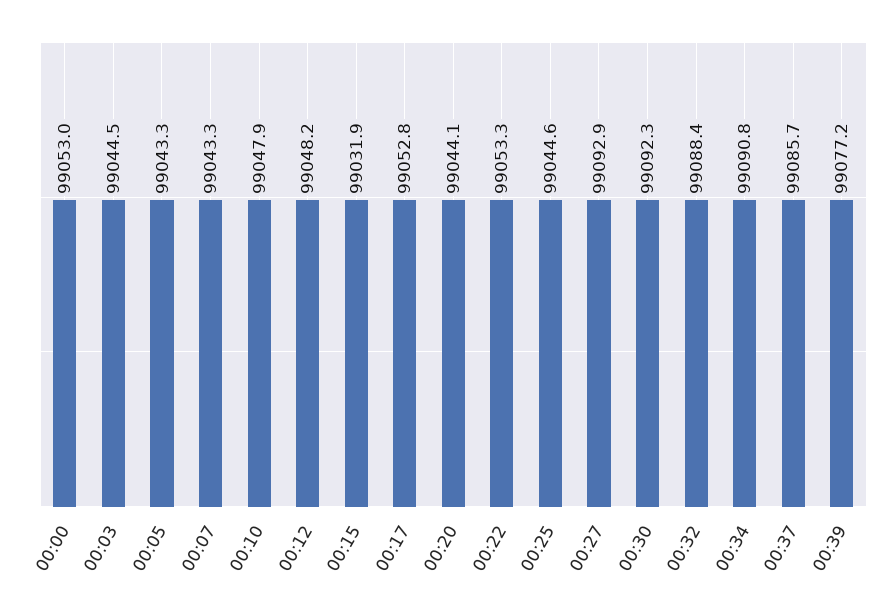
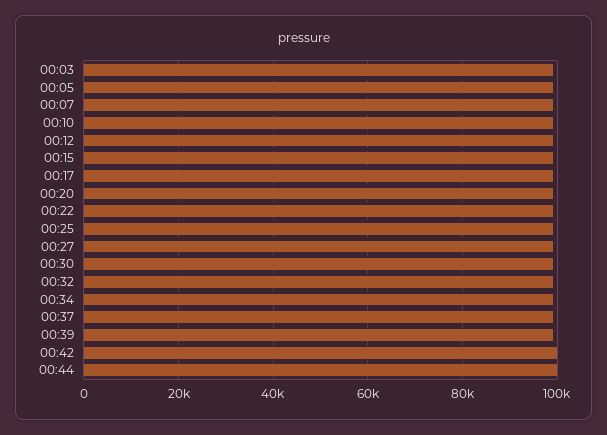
00:00: 99053 -> none
00:42: none -> 100000
00:44: none -> 100000

